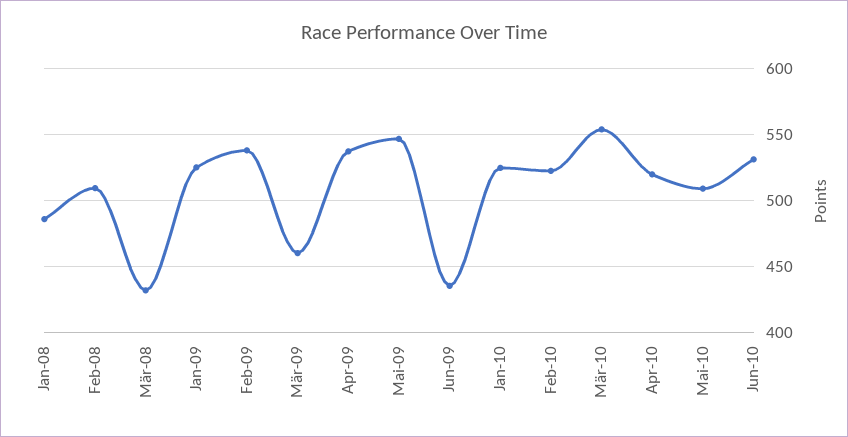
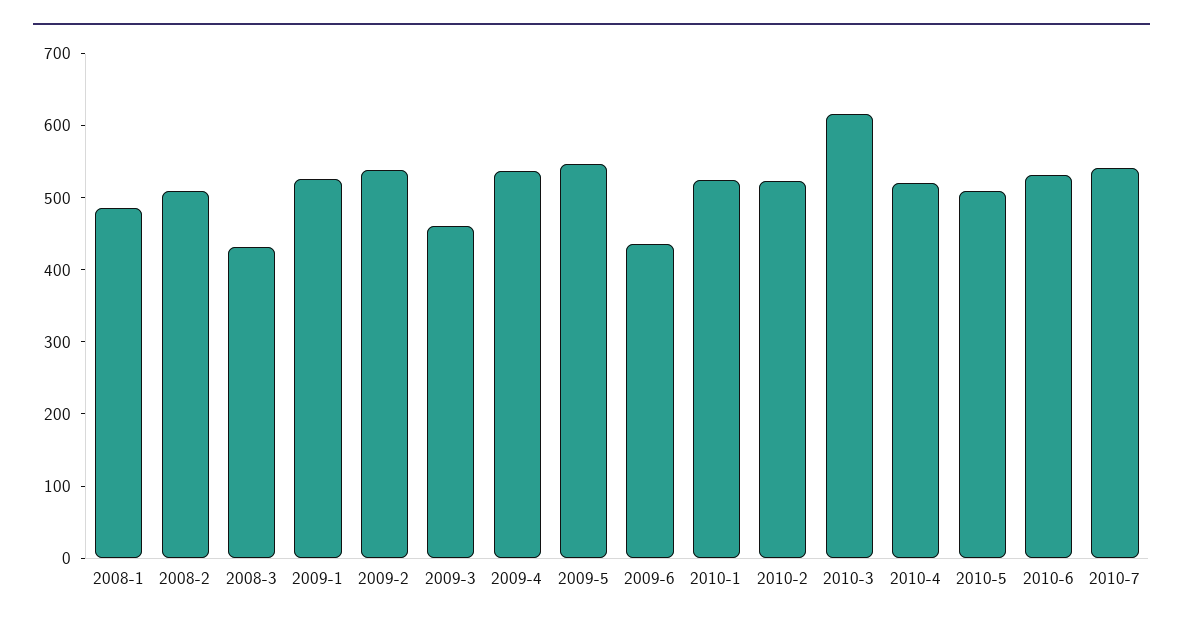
Mär-10: 555 -> 620
2010-7: none -> 540

